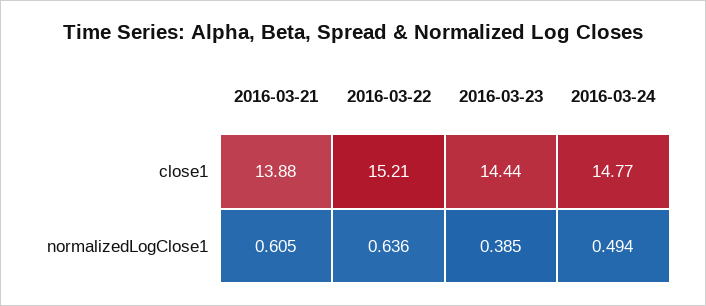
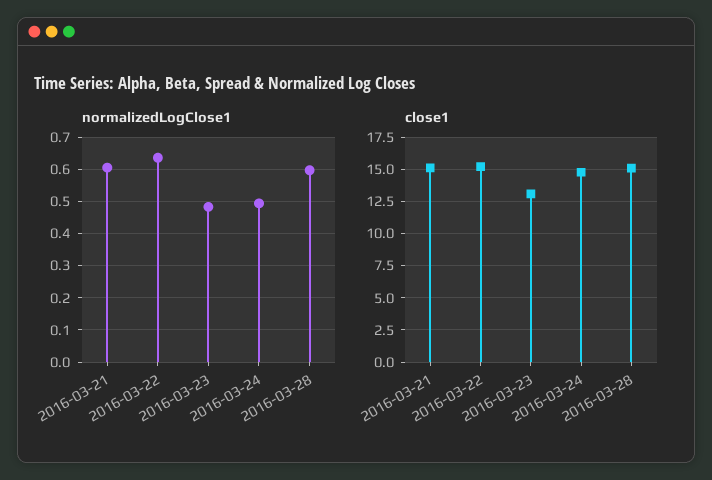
close1, 2016-03-21: 13.88 -> 15
close1, 2016-03-23: 14.44 -> 13
normalizedLogClose1, 2016-03-23: 0.385 -> 0.48
normalizedLogClose1, 2016-03-28: none -> 0.6
close1, 2016-03-28: none -> 15

